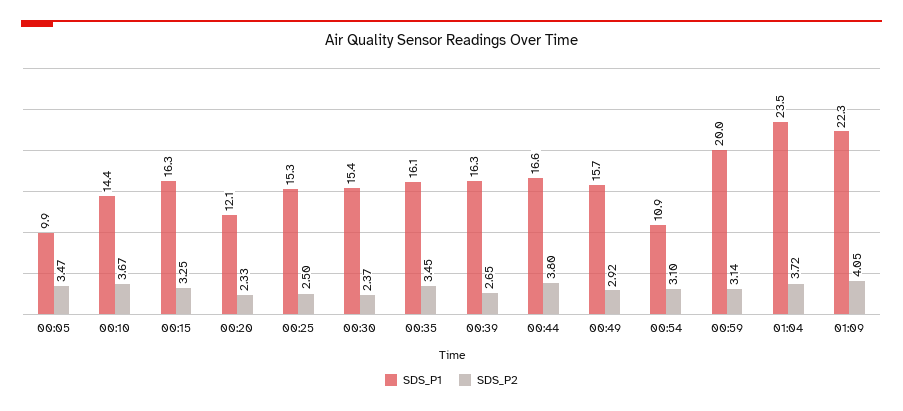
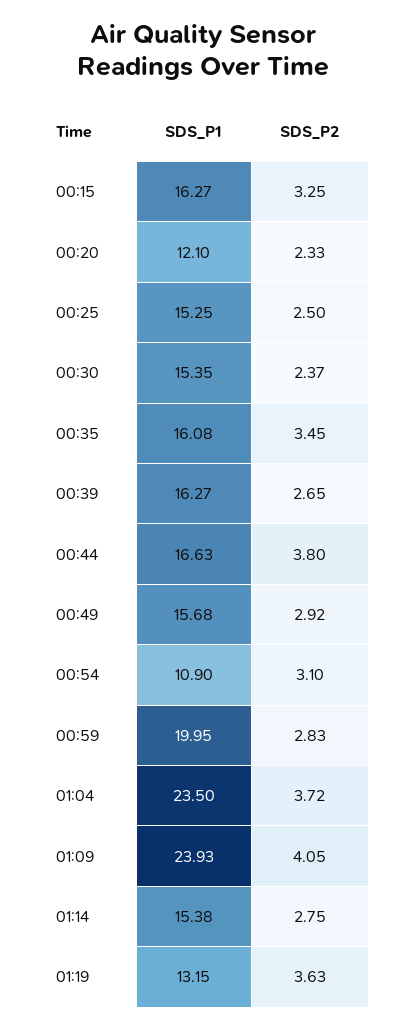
SDS_P1, 00:05: 9.9 -> none
SDS_P2, 00:05: 3.47 -> none
SDS_P1, 00:10: 14.4 -> none
SDS_P2, 00:10: 3.67 -> none
SDS_P2, 00:59: 3.14 -> 2.83
SDS_P1, 01:09: 22.3 -> 23.93
SDS_P1, 01:14: none -> 15.38
SDS_P2, 01:14: none -> 2.75
SDS_P1, 01:19: none -> 13.15
SDS_P2, 01:19: none -> 3.63

